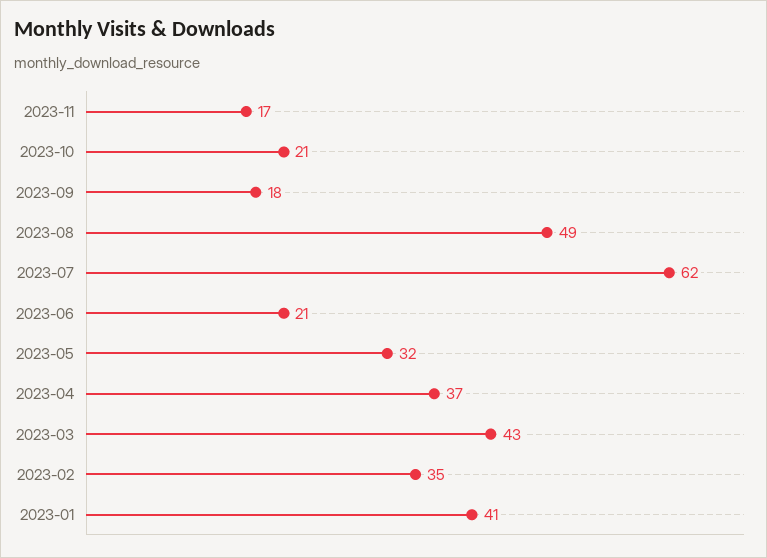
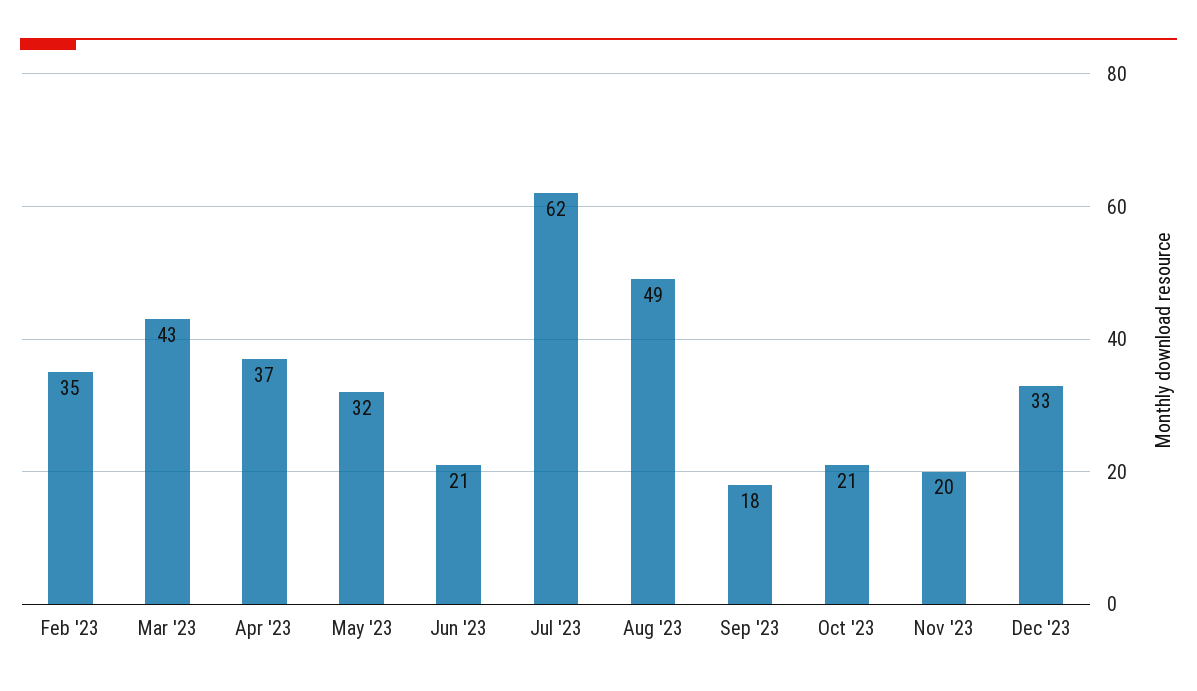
2023-11: 17 -> 20
2023-01: 41 -> none
Dec '23: none -> 33

